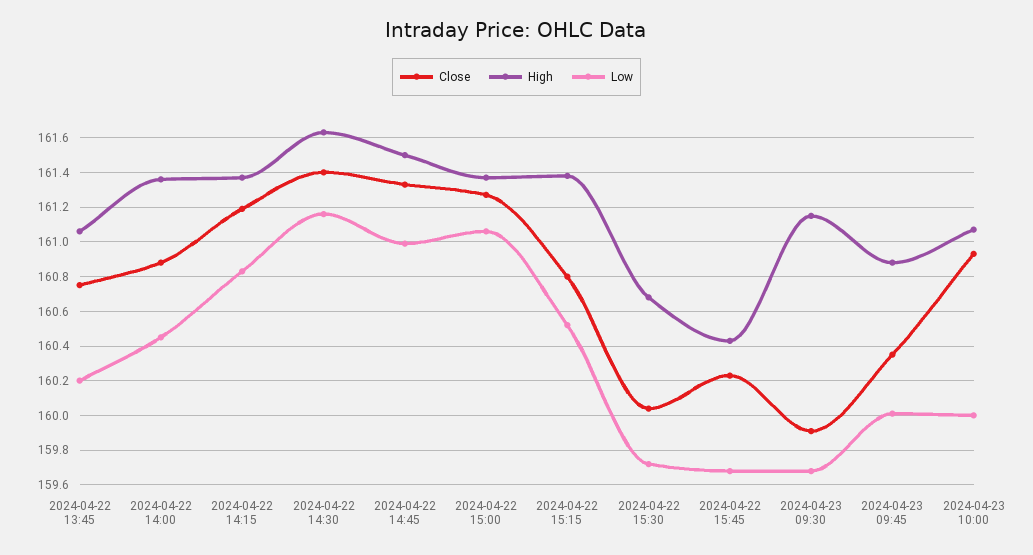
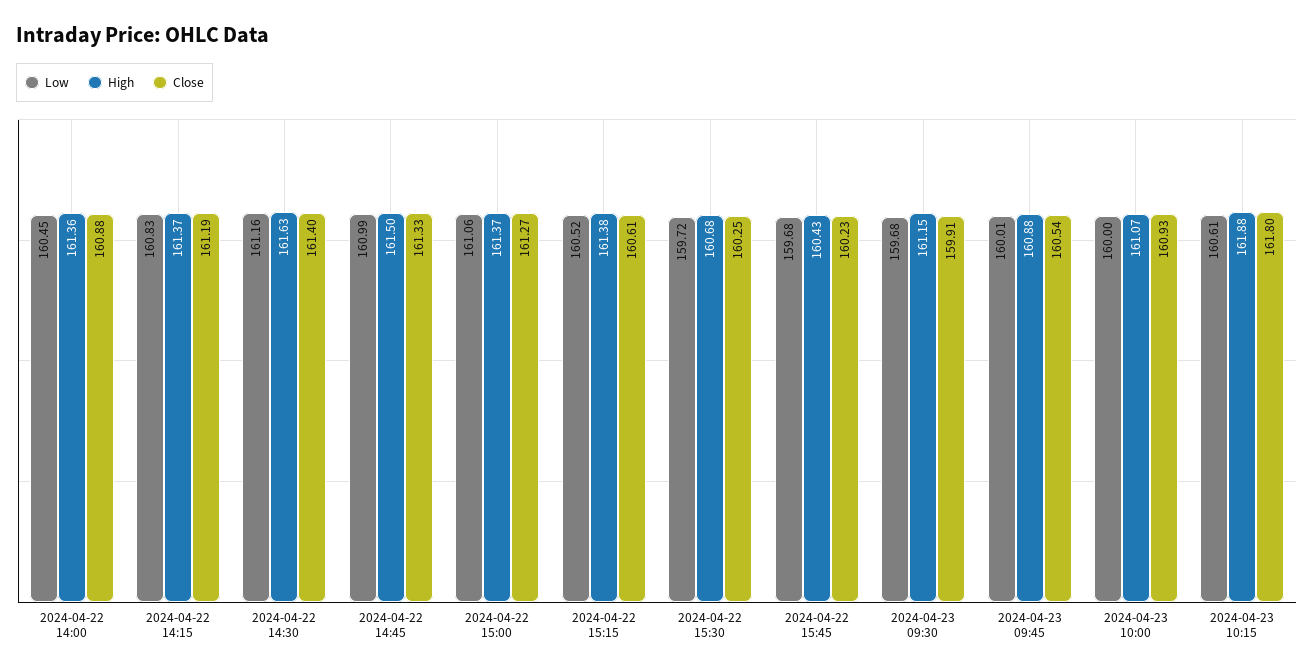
Close, 2024-04-22 13:45: 160.75 -> none
High, 2024-04-22 13:45: 161.05 -> none
Low, 2024-04-22 13:45: 160.2 -> none
Close, 2024-04-22 15:15: 160.8 -> 160.61
Close, 2024-04-22 15:30: 160.05 -> 160.25
Close, 2024-04-23 09:45: 160.35 -> 160.54
Low, 2024-04-23 10:15: none -> 160.61
High, 2024-04-23 10:15: none -> 161.88
Close, 2024-04-23 10:15: none -> 161.8

